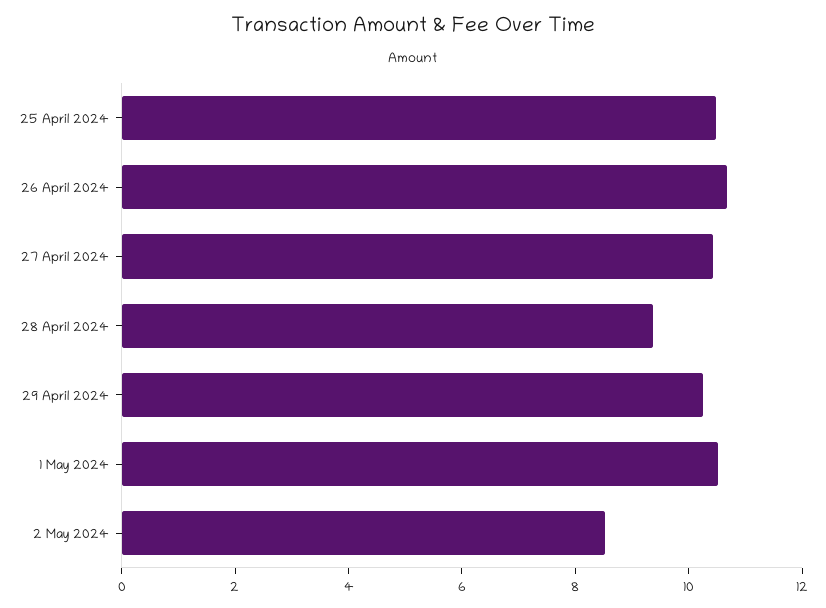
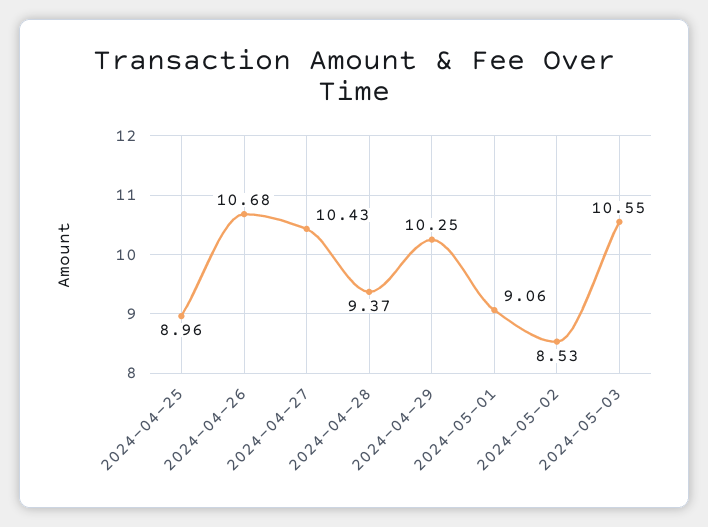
25 April 2024: 10.5 -> 8.96
1 May 2024: 10.5 -> 9.06
2024-05-03: none -> 10.55

